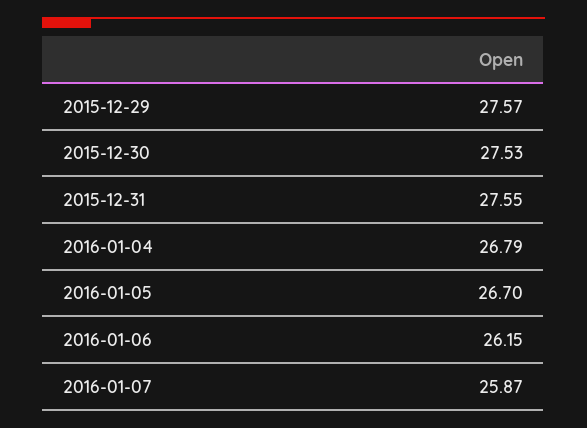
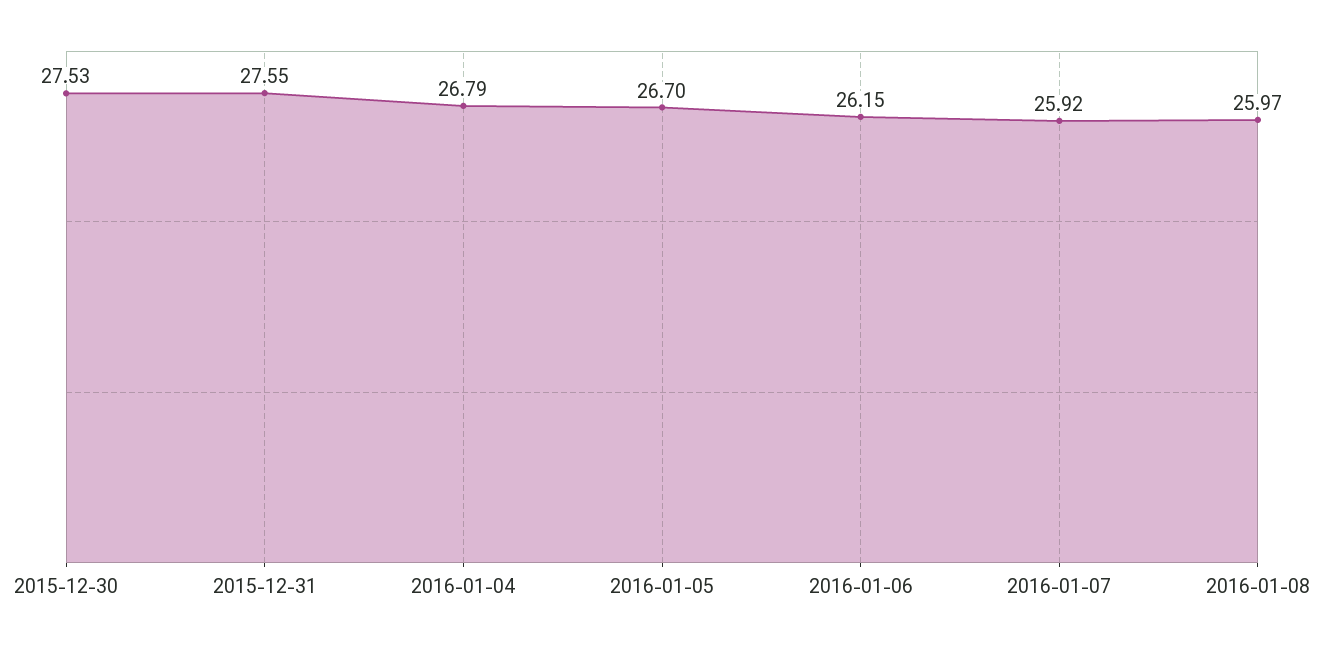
2015-12-29: 27.57 -> none
2016-01-07: 25.87 -> 25.92
2016-01-08: none -> 25.97

